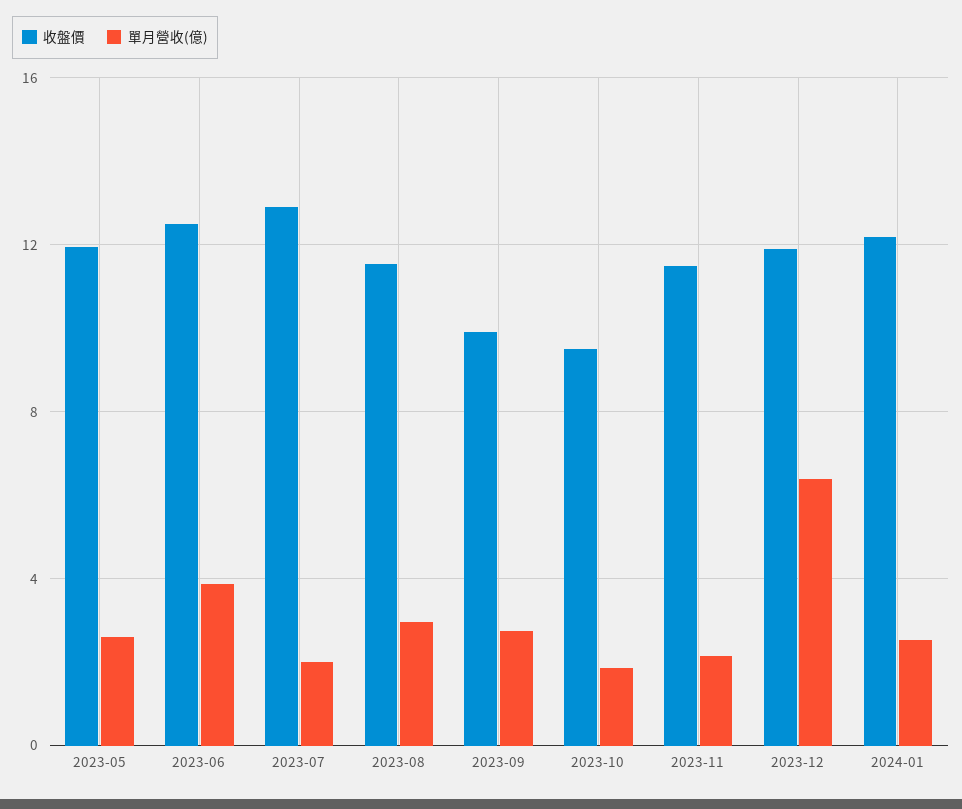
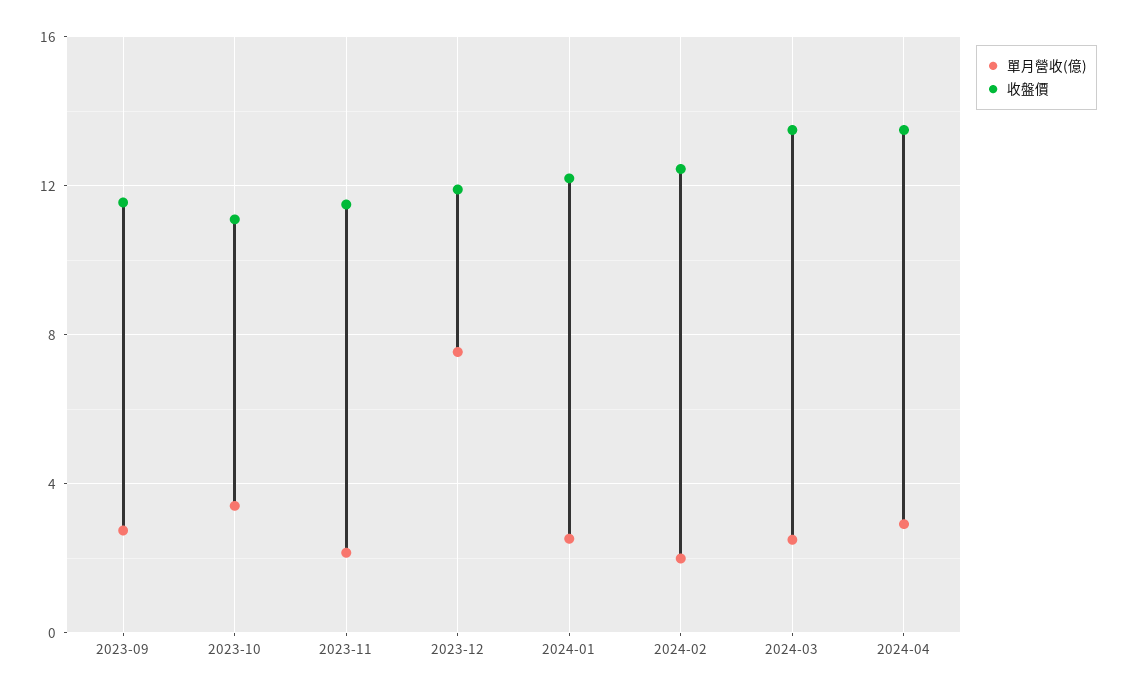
收盤價, 2023-05: 12 -> none
單月營收(億), 2023-05: 2.5 -> none
收盤價, 2023-06: 12.5 -> none
單月營收(億), 2023-06: 4 -> none
收盤價, 2023-07: 13 -> none
單月營收(億), 2023-07: 2 -> none
收盤價, 2023-08: 11.5 -> none
單月營收(億), 2023-08: 3 -> none
收盤價, 2023-09: 10 -> 11.5
收盤價, 2023-10: 9.5 -> 11
單月營收(億), 2023-10: 2 -> 3.5
單月營收(億), 2023-12: 6.5 -> 7.5
單月營收(億), 2024-02: none -> 2
收盤價, 2024-02: none -> 12.5
單月營收(億), 2024-03: none -> 2.5
收盤價, 2024-03: none -> 13.5
單月營收(億), 2024-04: none -> 3
收盤價, 2024-04: none -> 13.5

